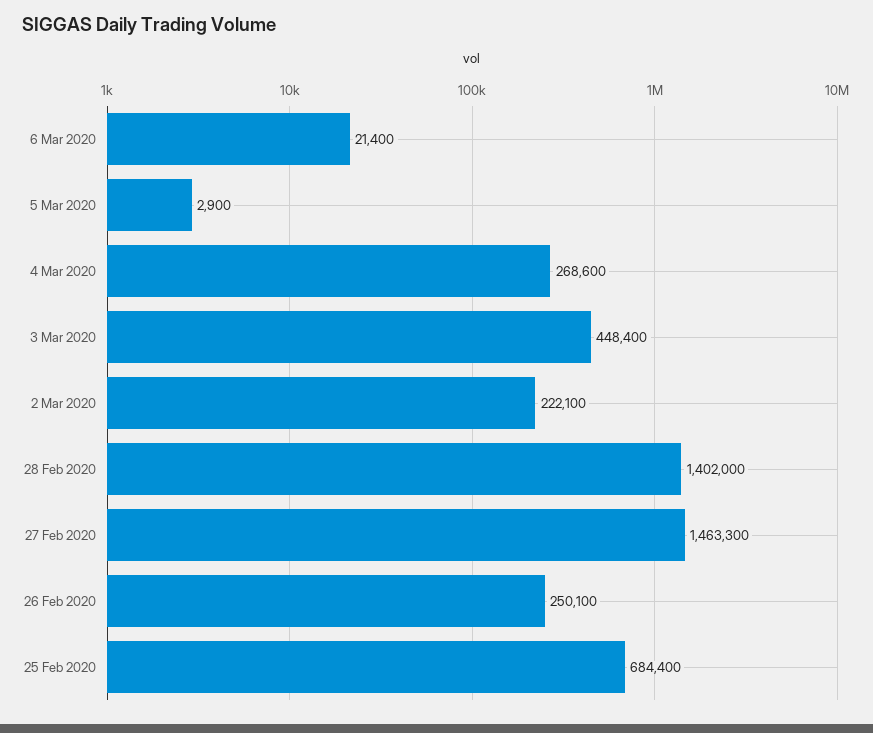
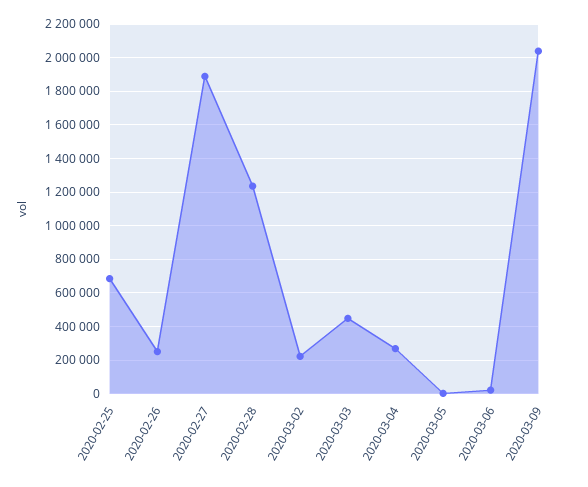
28 Feb 2020: 1402000 -> 1250000
27 Feb 2020: 1463300 -> 1900000
2020-03-09: none -> 2050000

